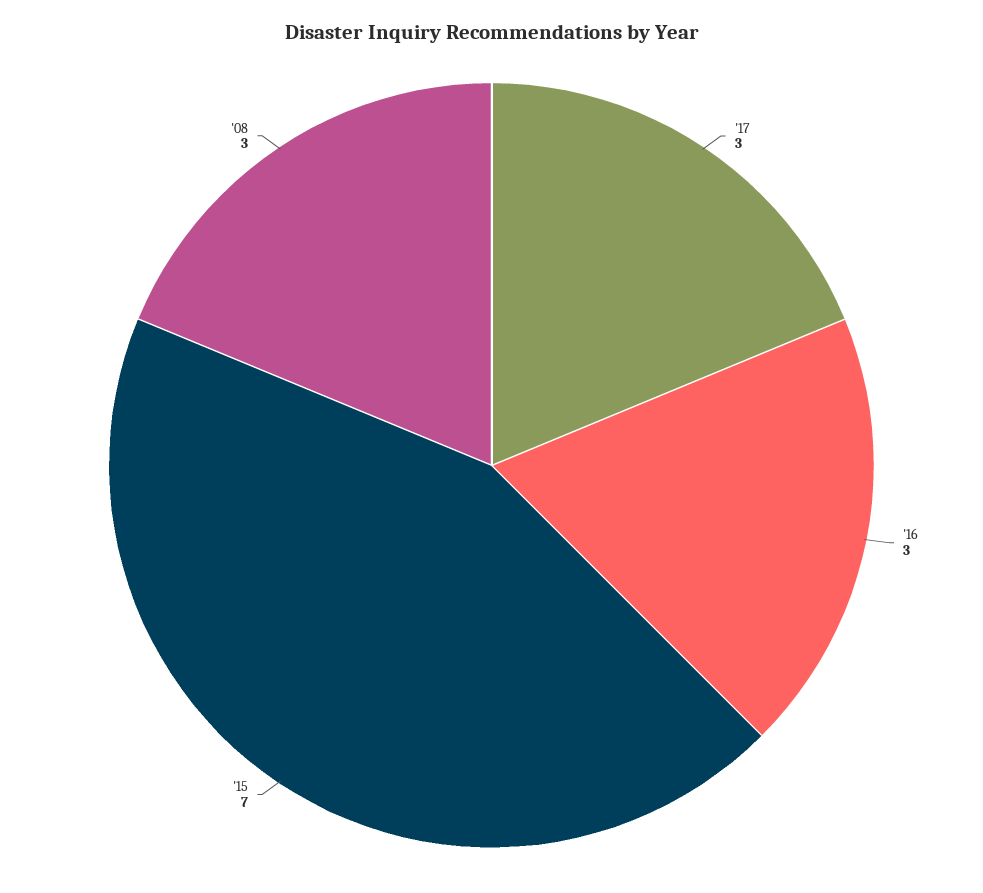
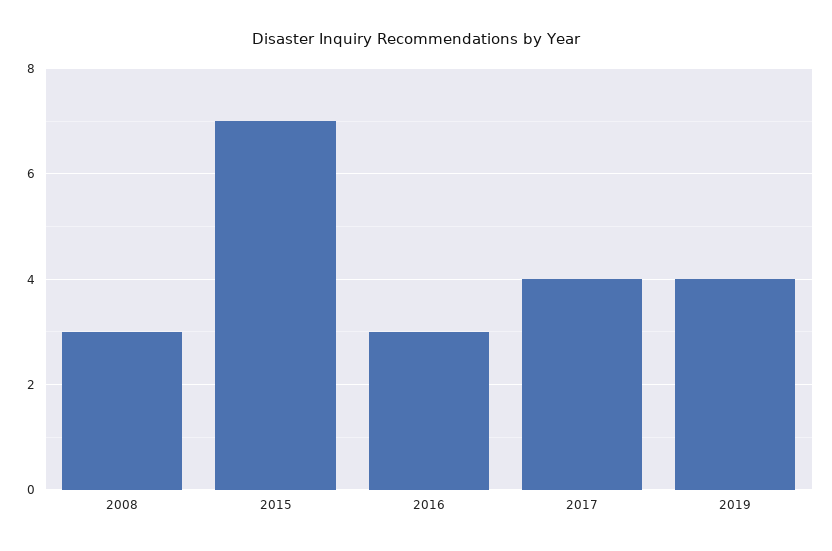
'17: 3 -> 4
2019: none -> 4

